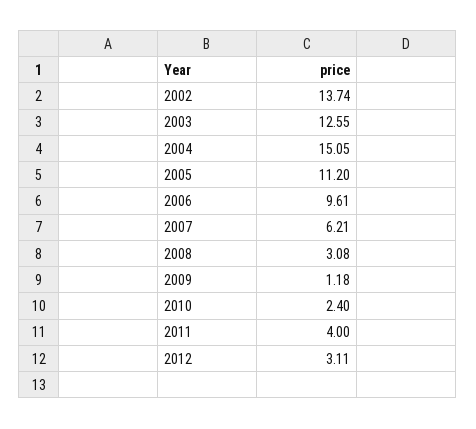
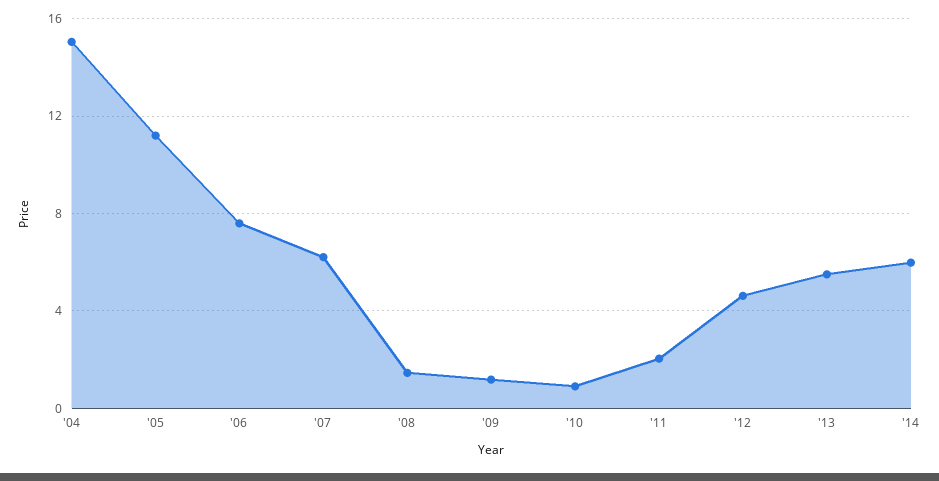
2002: 13.74 -> none
2003: 12.55 -> none
2006: 9.61 -> 7.5
2008: 3.08 -> 1.5
2010: 2.4 -> 1
2011: 4 -> 2
2012: 3.11 -> 4.5
'13: none -> 5.5
'14: none -> 6

